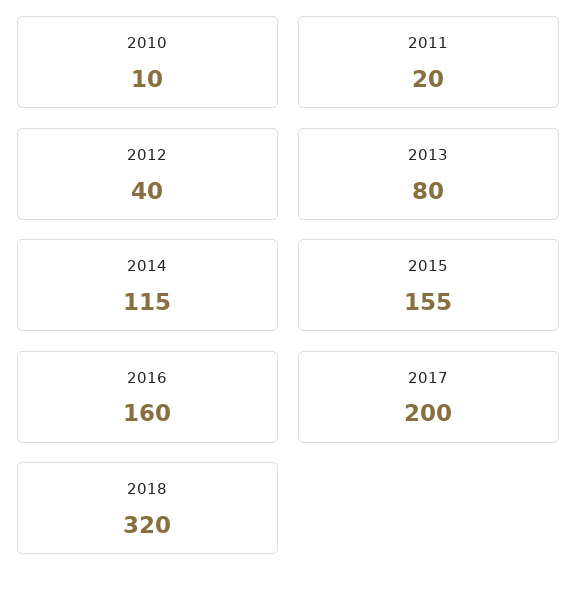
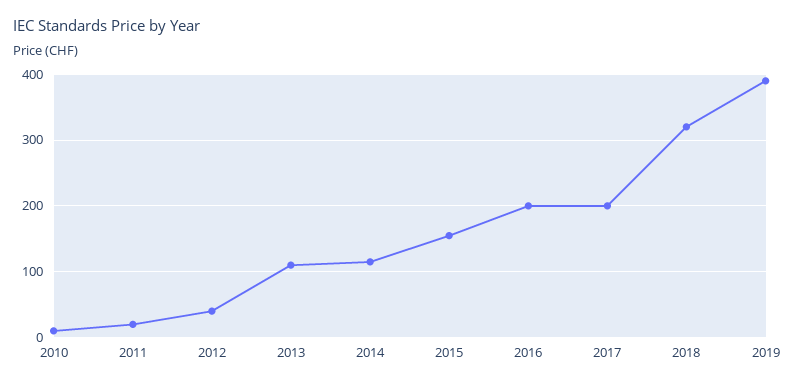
2013: 80 -> 110
2016: 160 -> 200
2019: none -> 390

